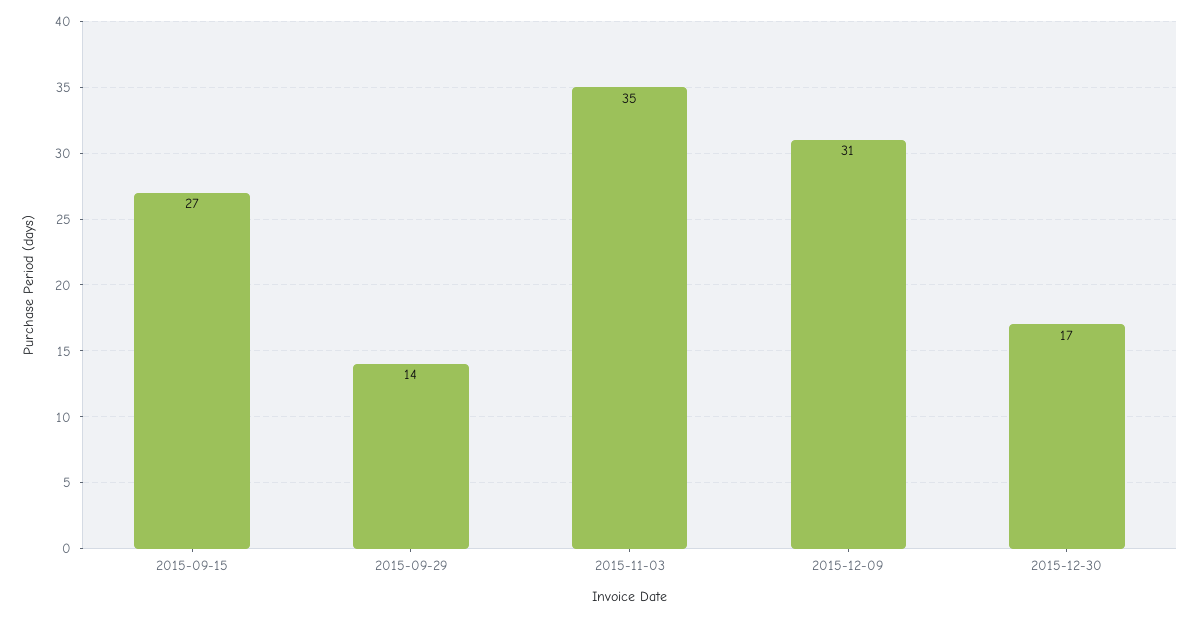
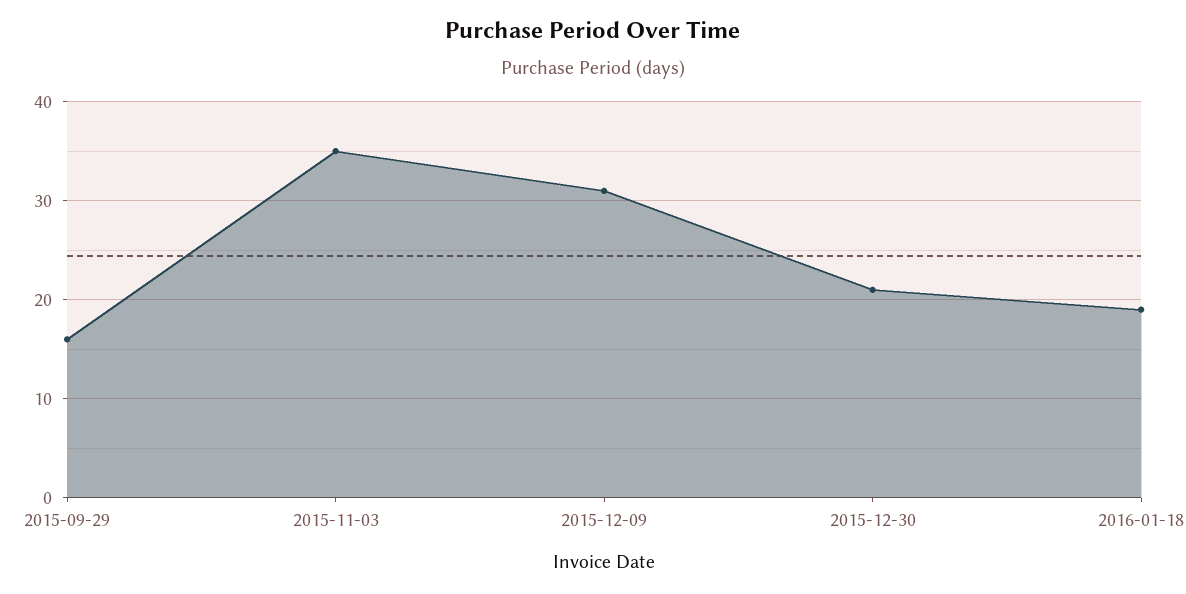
2015-09-15: 27 -> none
2015-09-29: 14 -> 16
2015-12-30: 17 -> 21
2016-01-18: none -> 19

